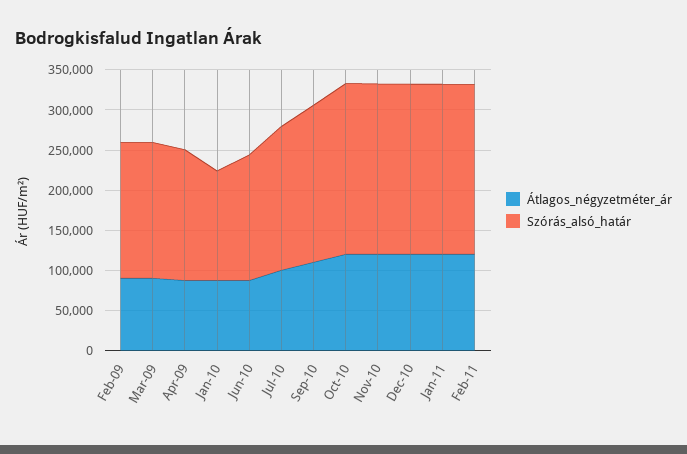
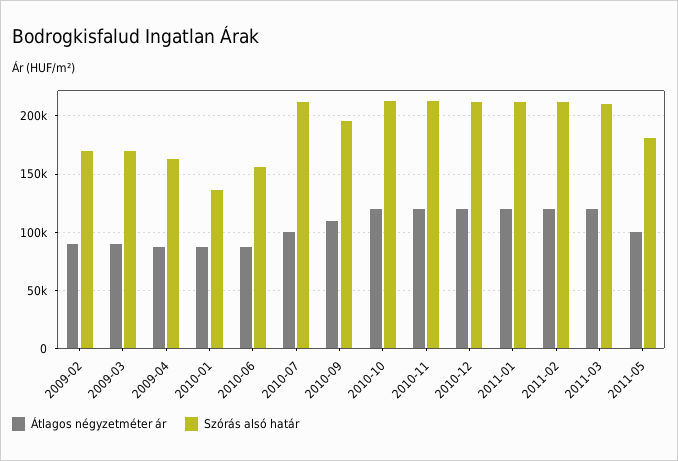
Szórás_alsó_határ, Jul-10: 180000 -> 210000
Átlagos_négyzetméter_ár, 2011-03: none -> 120000
Szórás_alsó_határ, 2011-03: none -> 210000
Átlagos_négyzetméter_ár, 2011-05: none -> 100000
Szórás_alsó_határ, 2011-05: none -> 180000

